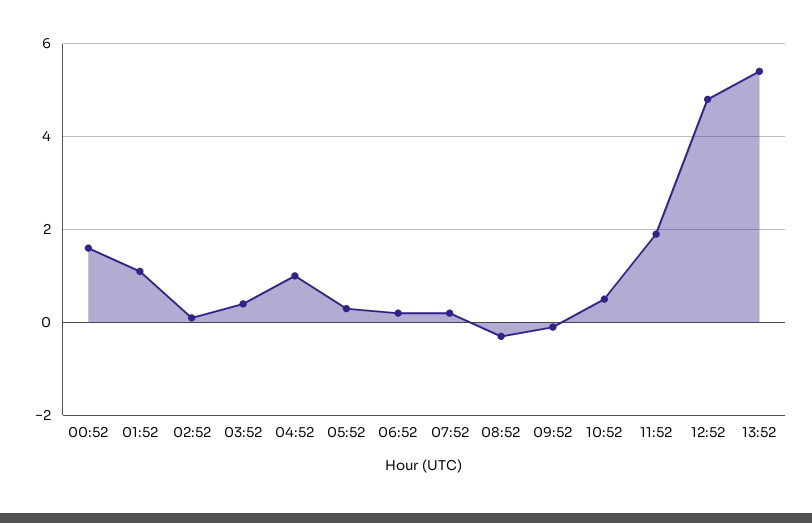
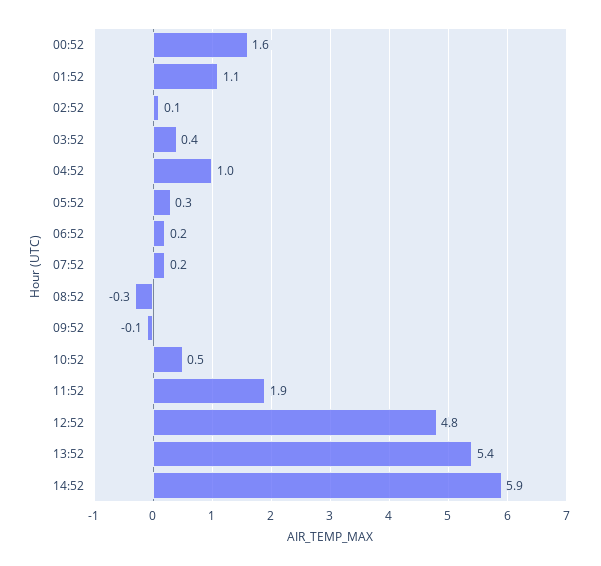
14:52: none -> 5.9

